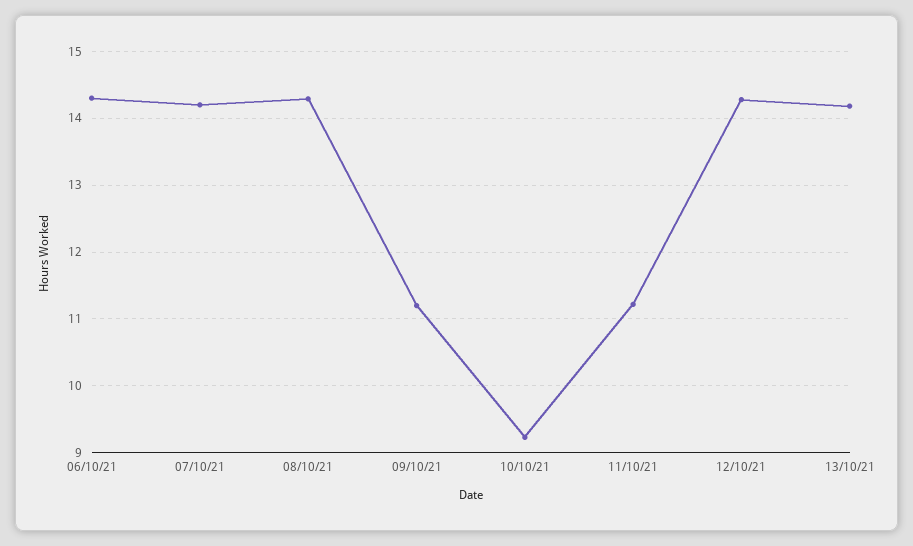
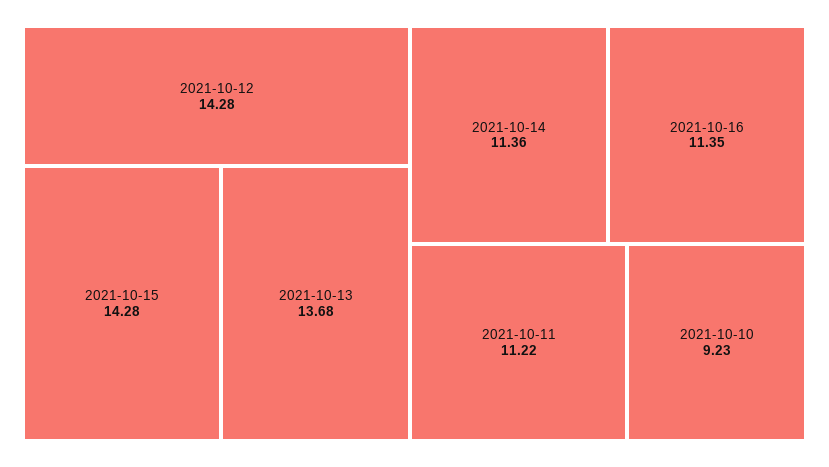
06/10/21: 14.3 -> none
07/10/21: 14.2 -> none
08/10/21: 14.3 -> none
09/10/21: 11.2 -> none
13/10/21: 14.2 -> 13.68
2021-10-15: none -> 14.28
2021-10-14: none -> 11.36
2021-10-16: none -> 11.35

